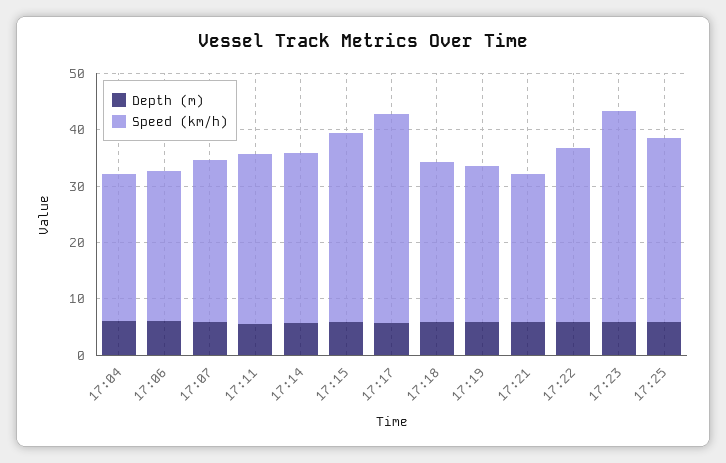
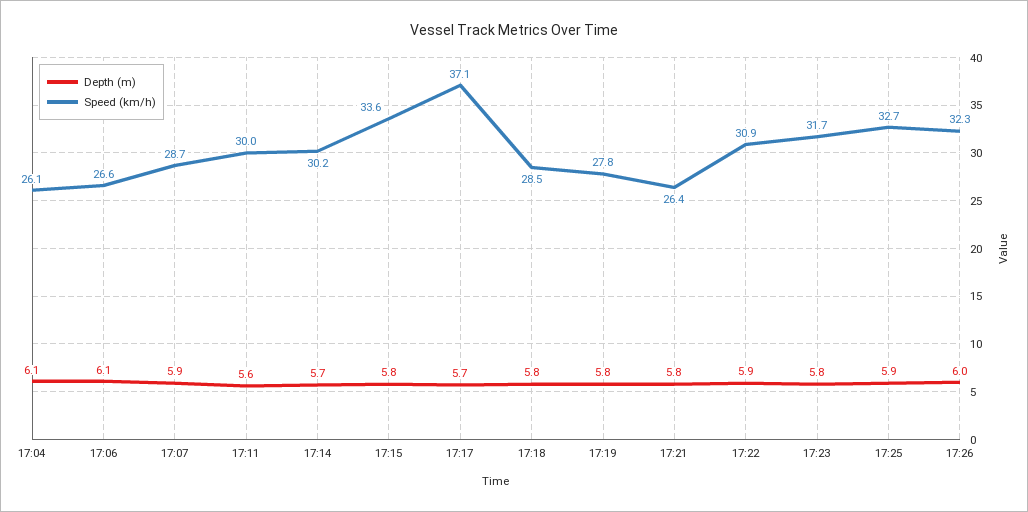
Speed (km/h), 17:23: 38 -> 31.7
Depth (m), 17:26: none -> 6
Speed (km/h), 17:26: none -> 32.3

